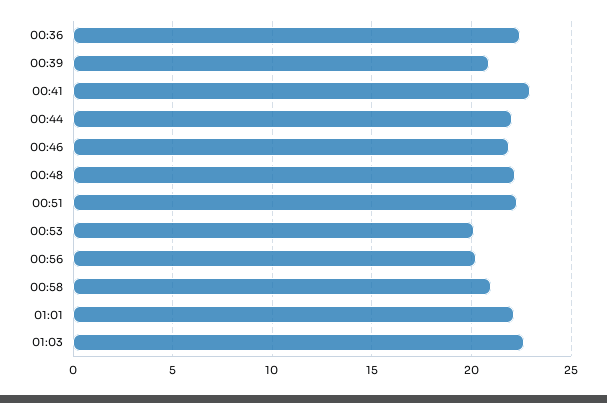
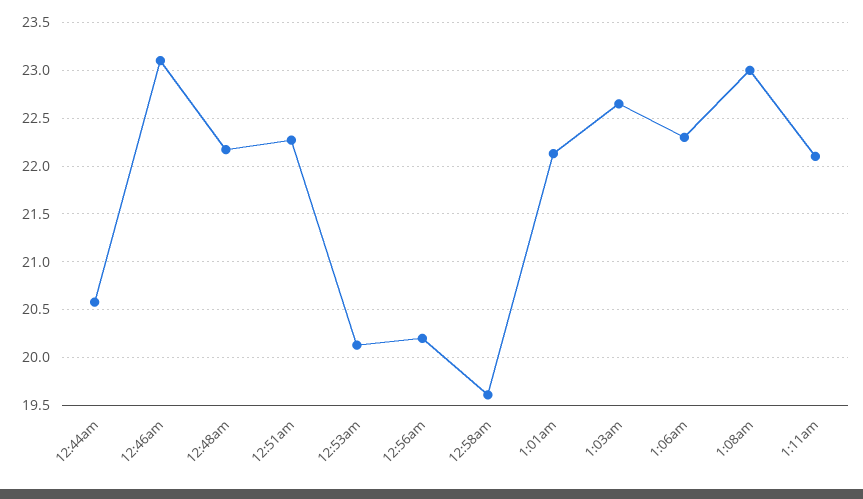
00:36: 22.5 -> none
00:39: 21 -> none
00:41: 23 -> none
00:44: 22 -> 20.6
00:46: 22 -> 23.1
00:58: 21 -> 19.6
1:06am: none -> 22.3
1:08am: none -> 23
1:11am: none -> 22.1

